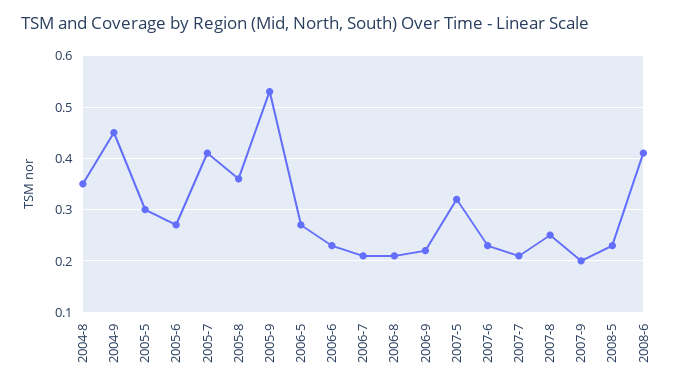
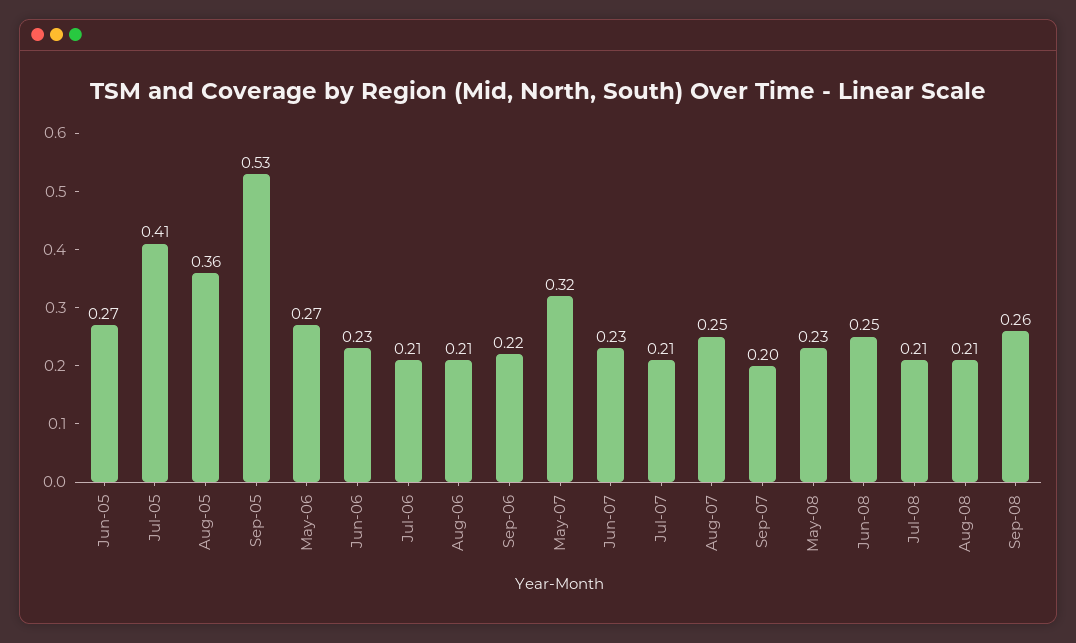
2004-8: 0.35 -> none
2004-9: 0.45 -> none
2005-5: 0.3 -> none
2008-6: 0.4 -> 0.25
Jul-08: none -> 0.21
Aug-08: none -> 0.21
Sep-08: none -> 0.26

